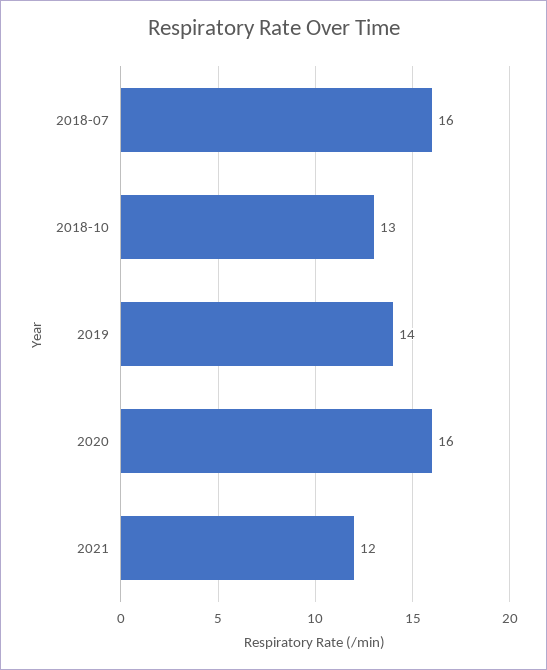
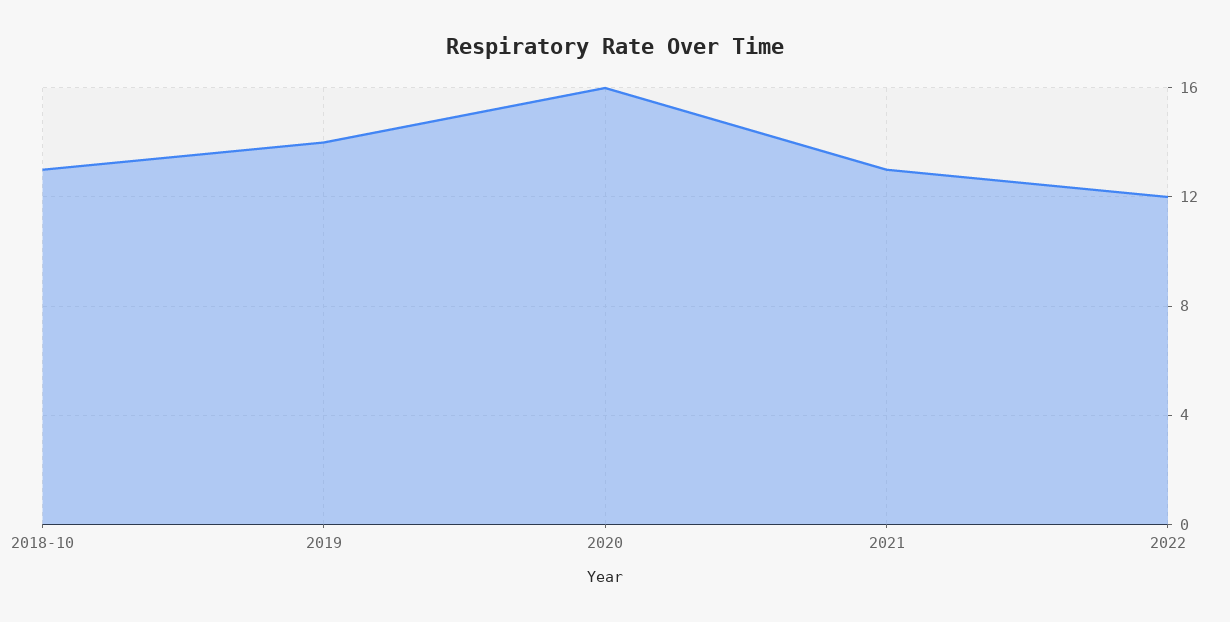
2018-07: 16 -> none
2021: 12 -> 13
2022: none -> 12

